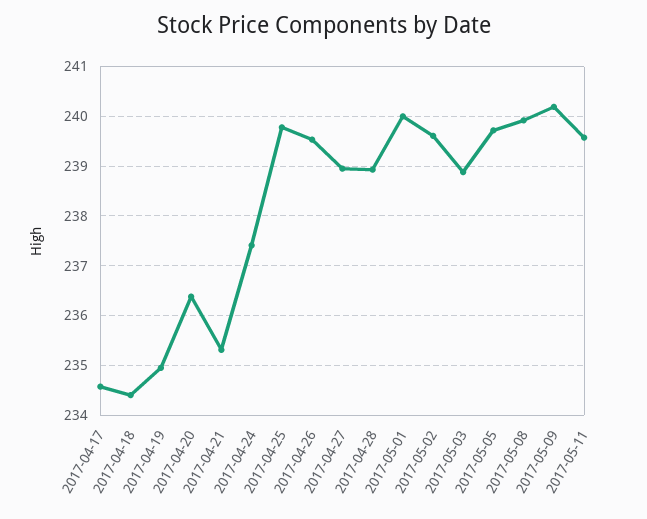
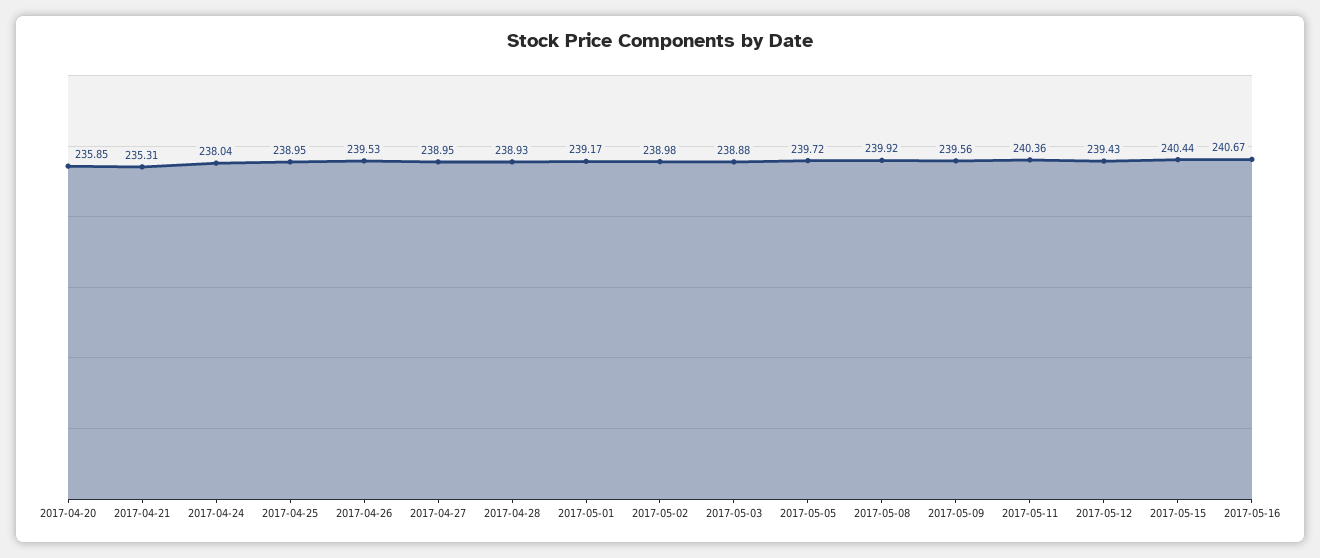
2017-04-17: 234.6 -> none
2017-04-18: 234.4 -> none
2017-04-19: 235 -> none
2017-04-20: 236.4 -> 235.85
2017-04-24: 237.4 -> 238.04
2017-04-25: 239.8 -> 238.95
2017-05-01: 240 -> 239.17
2017-05-02: 239.6 -> 238.98
2017-05-09: 240.2 -> 239.56
2017-05-11: 239.6 -> 240.36
2017-05-12: none -> 239.43
2017-05-15: none -> 240.44
2017-05-16: none -> 240.67

